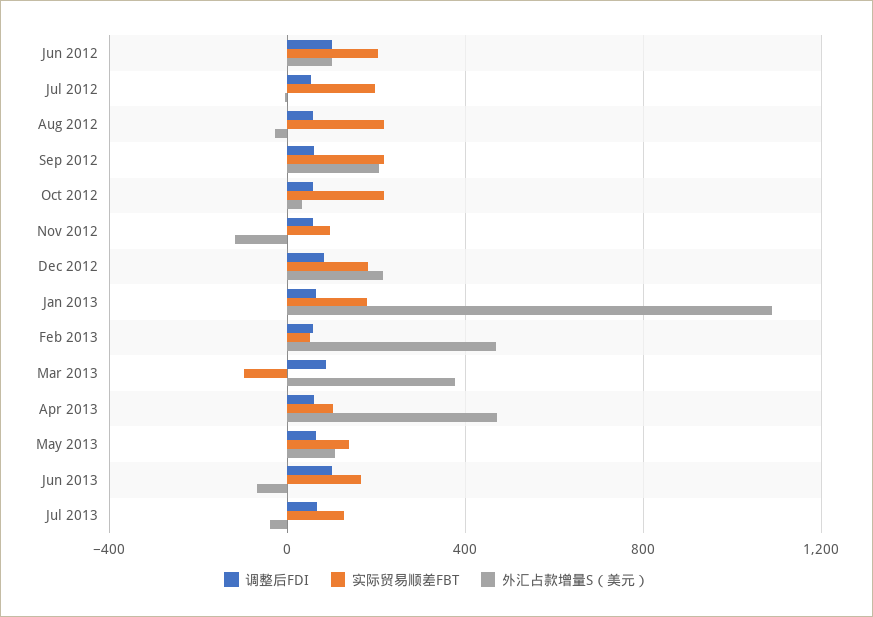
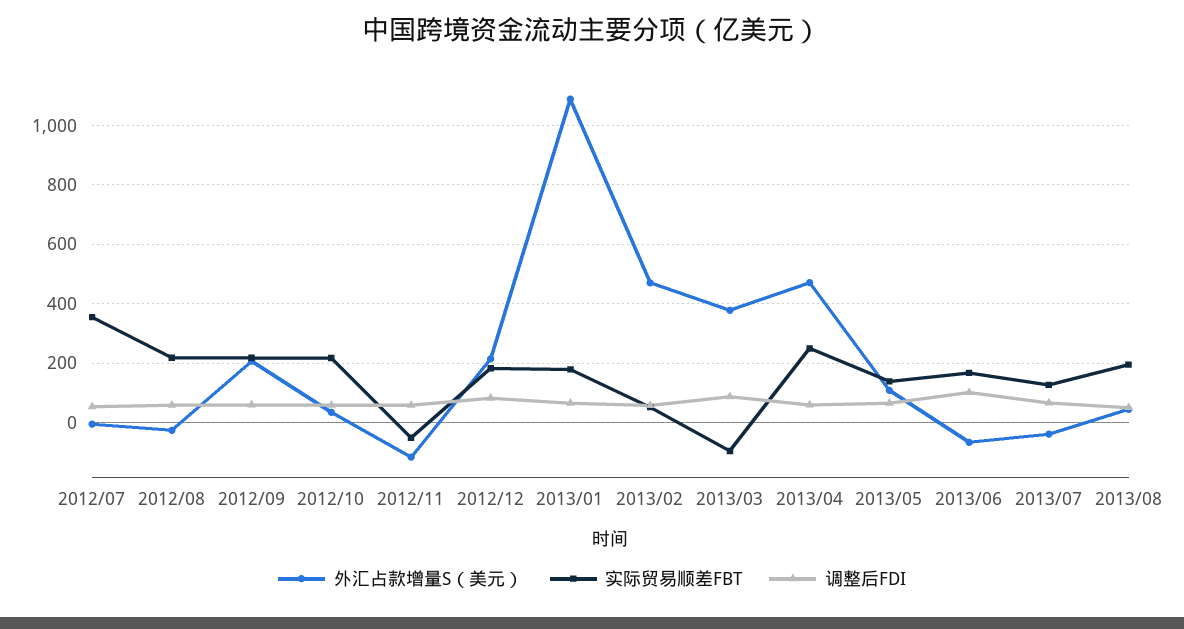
调整后FDI, Jun 2012: 100 -> none
实际贸易顺差FBT, Jun 2012: 200 -> none
外汇占款增量S（美元）, Jun 2012: 100 -> none
实际贸易顺差FBT, Jul 2012: 200 -> 350
实际贸易顺差FBT, Nov 2012: 100 -> -50
实际贸易顺差FBT, Apr 2013: 100 -> 250
外汇占款增量S（美元）, 2013/08: none -> 50
实际贸易顺差FBT, 2013/08: none -> 200
调整后FDI, 2013/08: none -> 50

